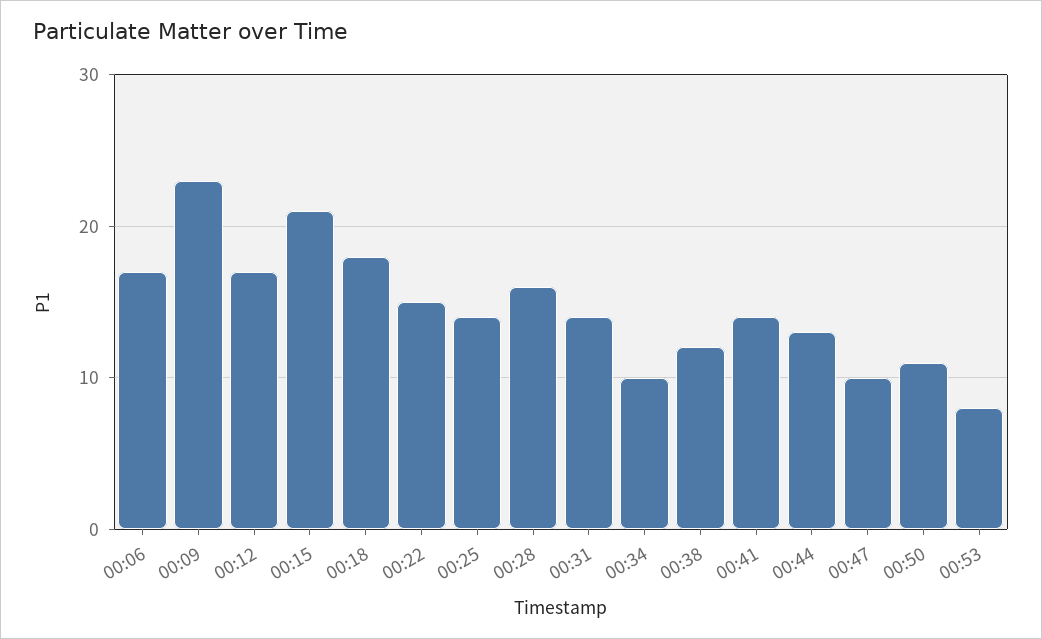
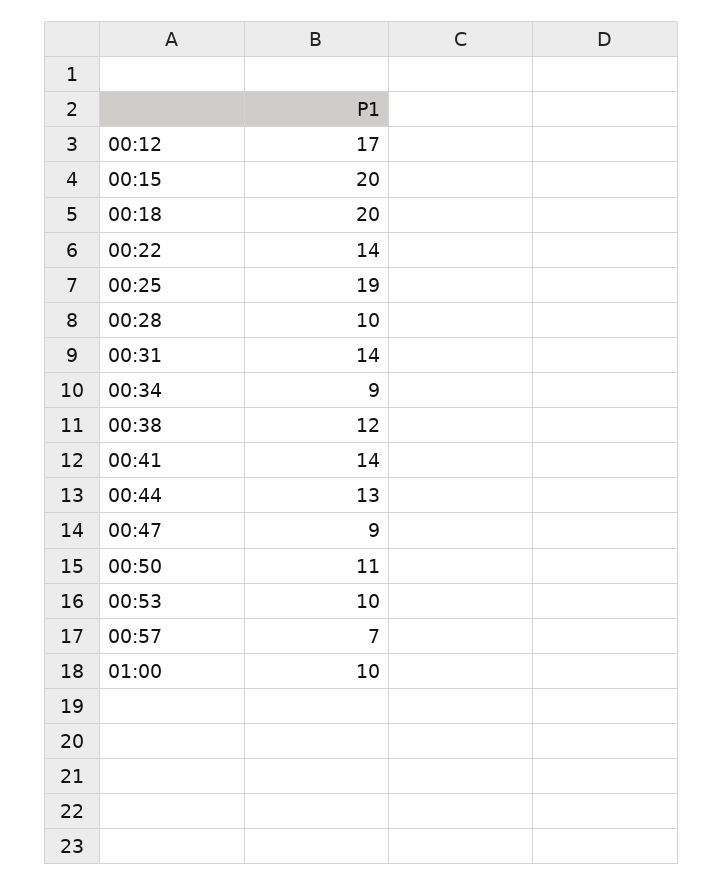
00:06: 17 -> none
00:09: 23 -> none
00:15: 21 -> 20
00:18: 18 -> 20
00:22: 15 -> 14
00:25: 14 -> 19
00:28: 16 -> 10
00:34: 10 -> 9
00:47: 10 -> 9
00:53: 8 -> 10
00:57: none -> 7
01:00: none -> 10

